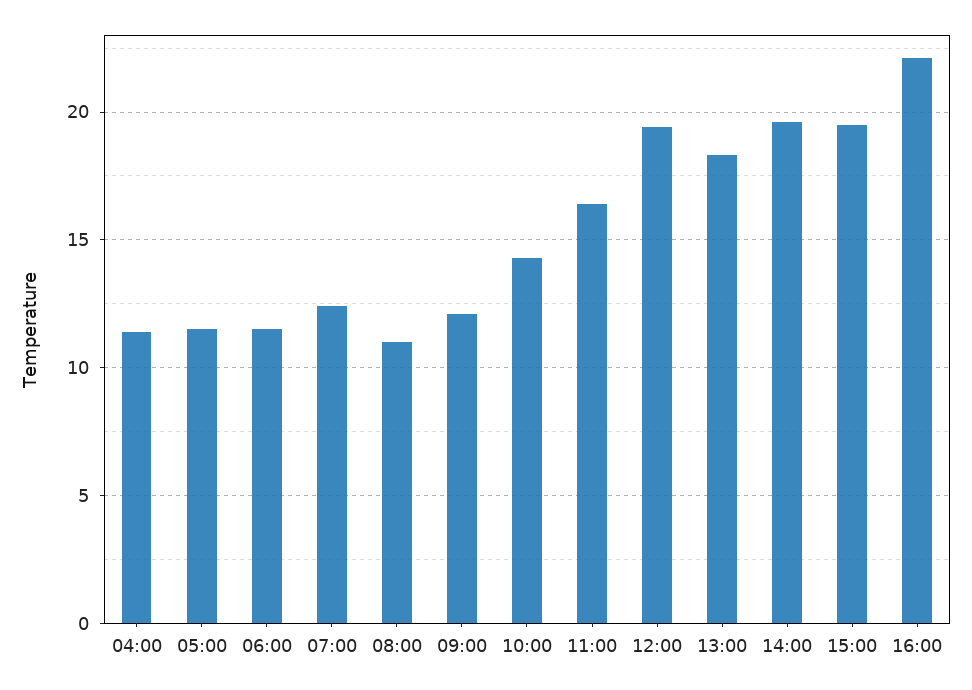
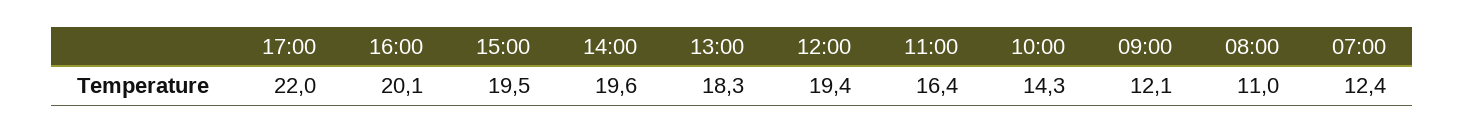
04:00: 11.5 -> none
05:00: 11.5 -> none
06:00: 11.5 -> none
16:00: 22 -> 20.1
17:00: none -> 22

